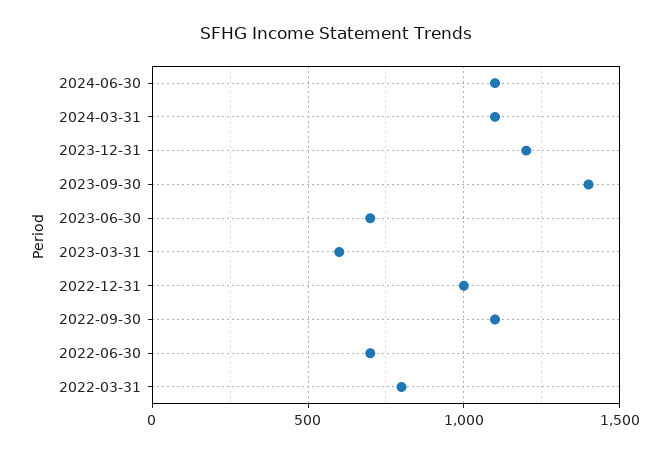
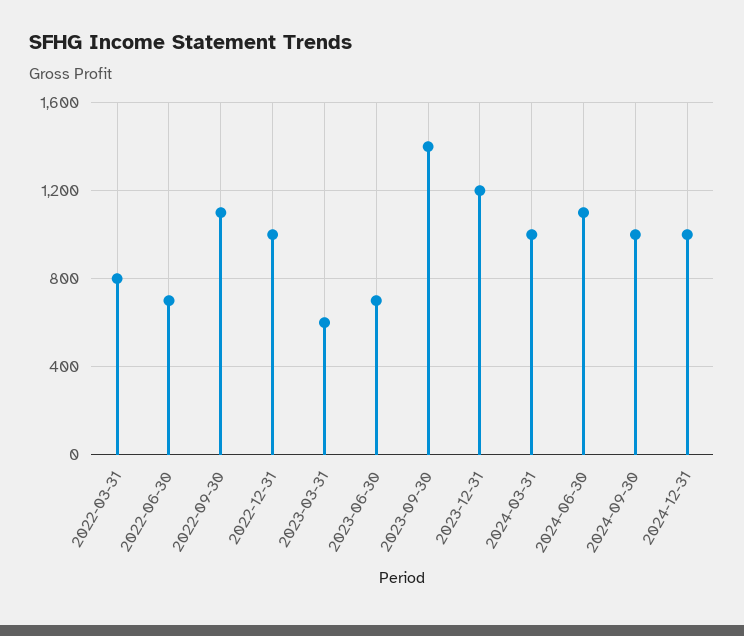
2024-03-31: 1100 -> 1000
2024-09-30: none -> 1000
2024-12-31: none -> 1000

